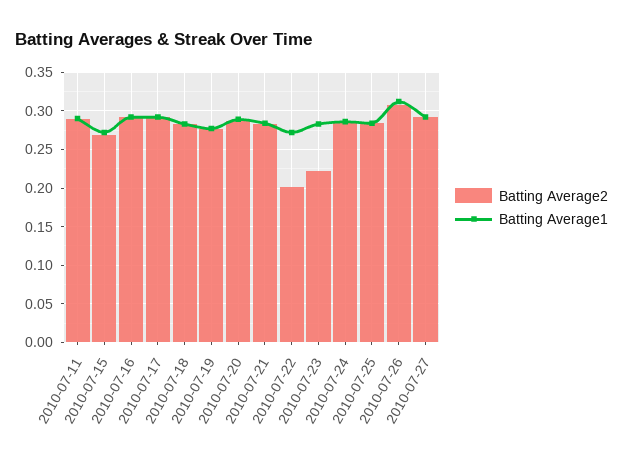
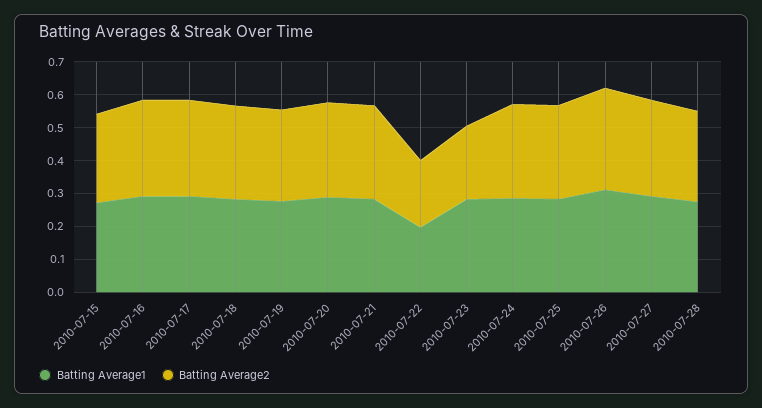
Batting Average2, 2010-07-11: 0.29 -> none
Batting Average1, 2010-07-11: 0.29 -> none
Batting Average1, 2010-07-22: 0.27 -> 0.2
Batting Average1, 2010-07-28: none -> 0.275
Batting Average2, 2010-07-28: none -> 0.275

